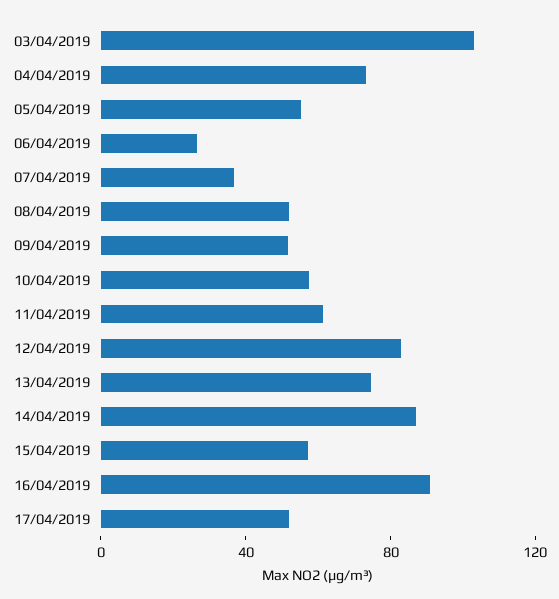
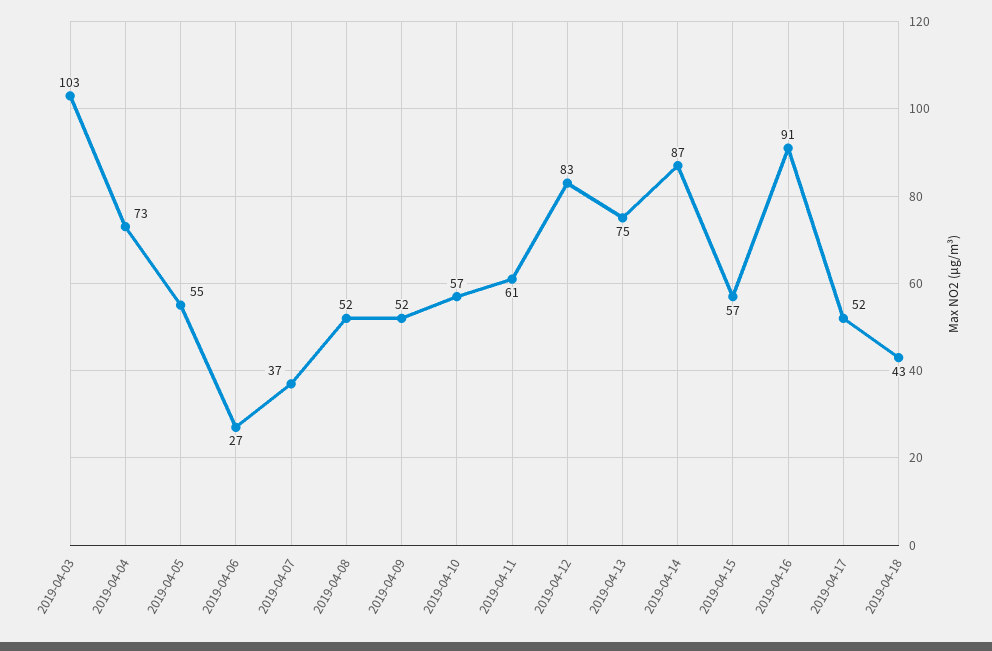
2019-04-18: none -> 43

